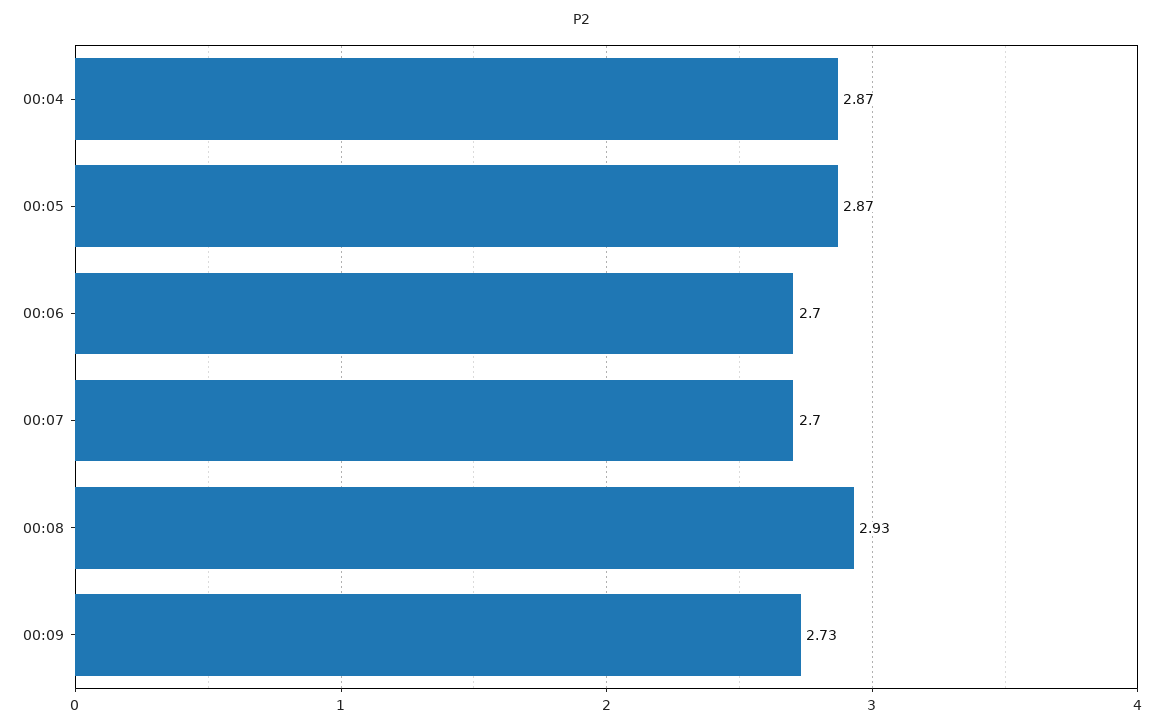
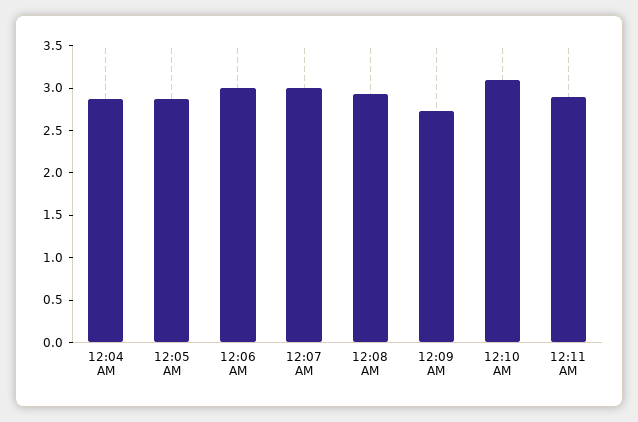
00:06: 2.7 -> 3
00:07: 2.7 -> 3
12:10 AM: none -> 3.1
12:11 AM: none -> 2.9

